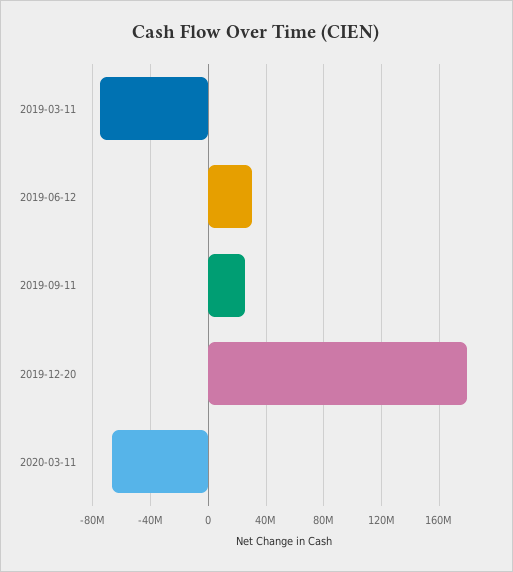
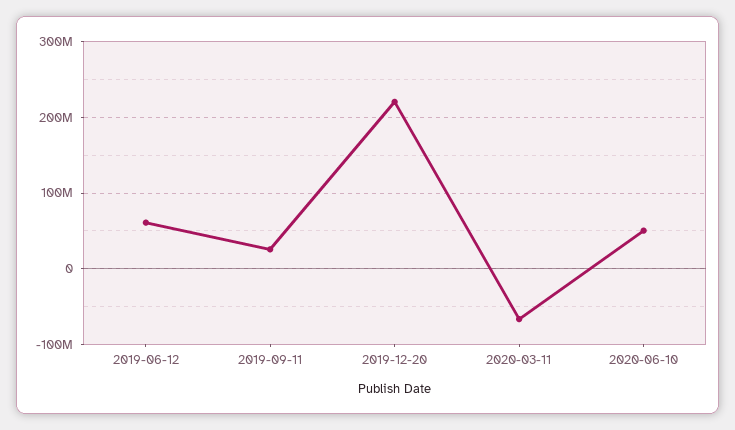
2019-03-11: -75000000 -> none
2019-06-12: 30000000 -> 60000000
2019-12-20: 180000000 -> 220000000
2020-06-10: none -> 50000000

